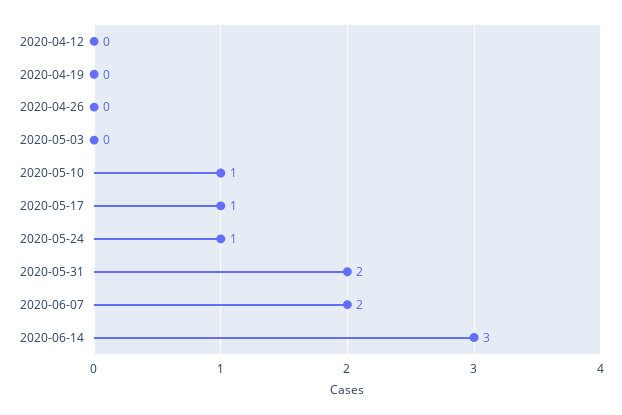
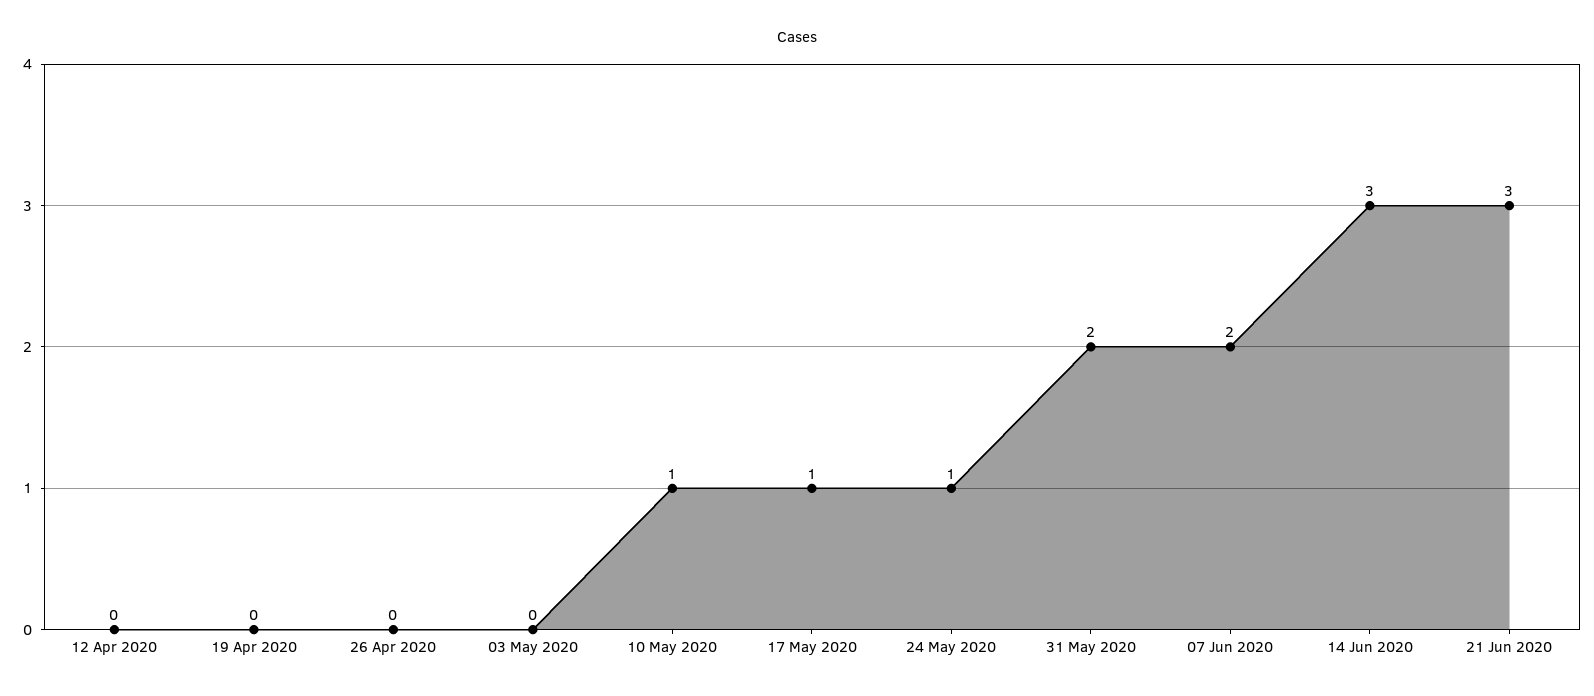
21 Jun 2020: none -> 3

